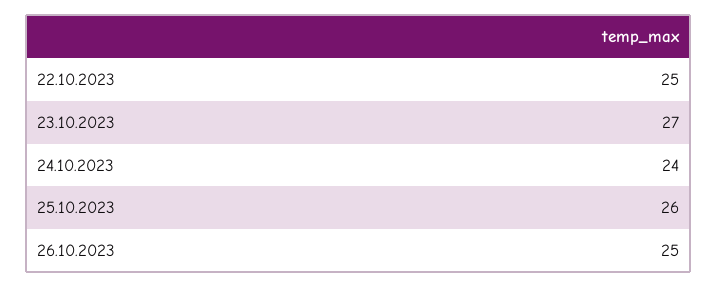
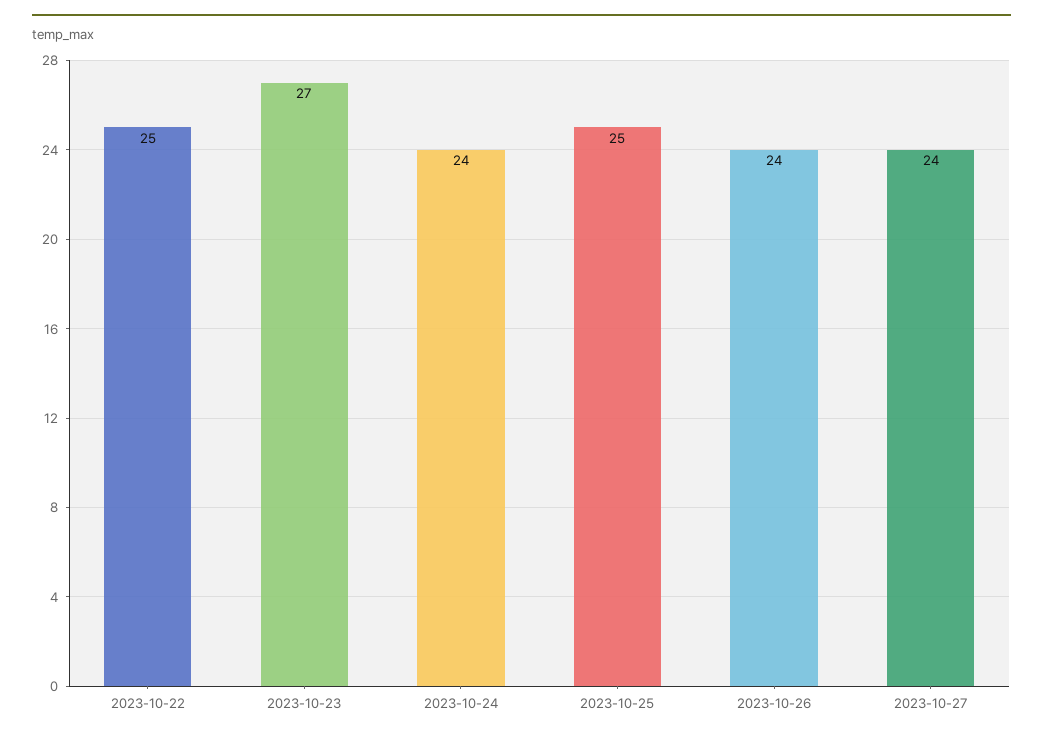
25.10.2023: 26 -> 25
26.10.2023: 25 -> 24
2023-10-27: none -> 24

